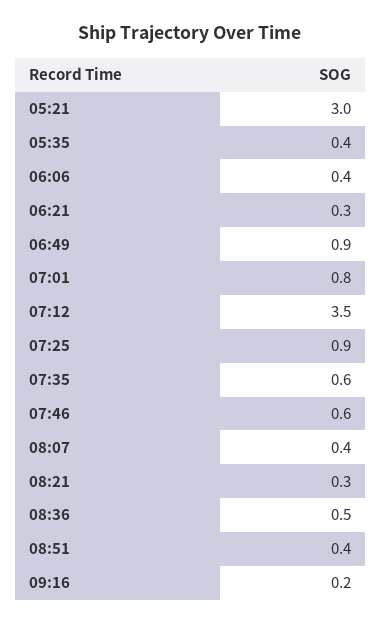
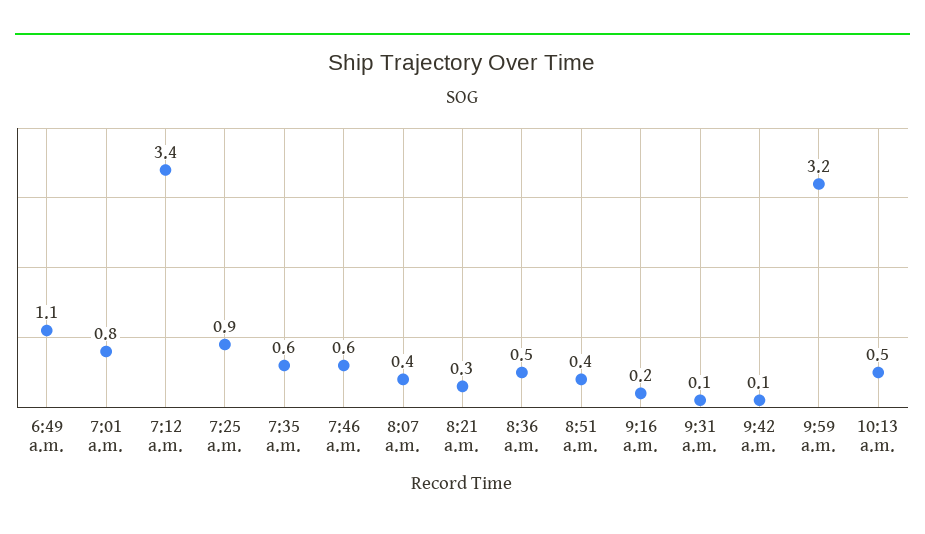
05:21: 3 -> none
05:35: 0.4 -> none
06:06: 0.4 -> none
06:21: 0.3 -> none
06:49: 0.9 -> 1.1
07:12: 3.5 -> 3.4
9:31 a.m.: none -> 0.1
9:42 a.m.: none -> 0.1
9:59 a.m.: none -> 3.2
10:13 a.m.: none -> 0.5

